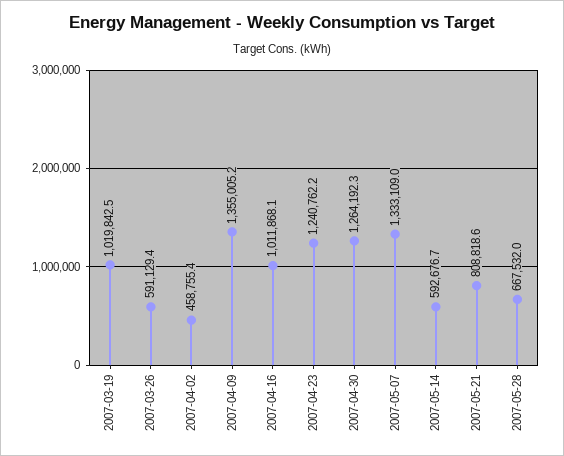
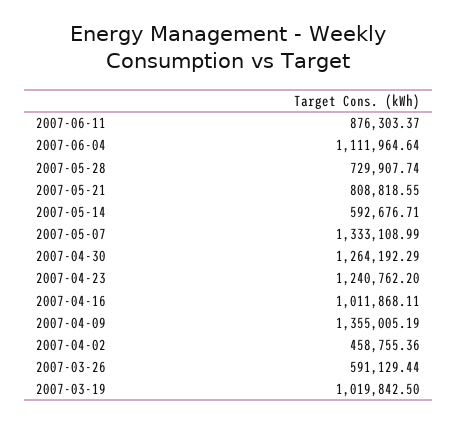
2007-05-28: 667532 -> 729907.74
2007-06-11: none -> 876303.37
2007-06-04: none -> 1111964.64

